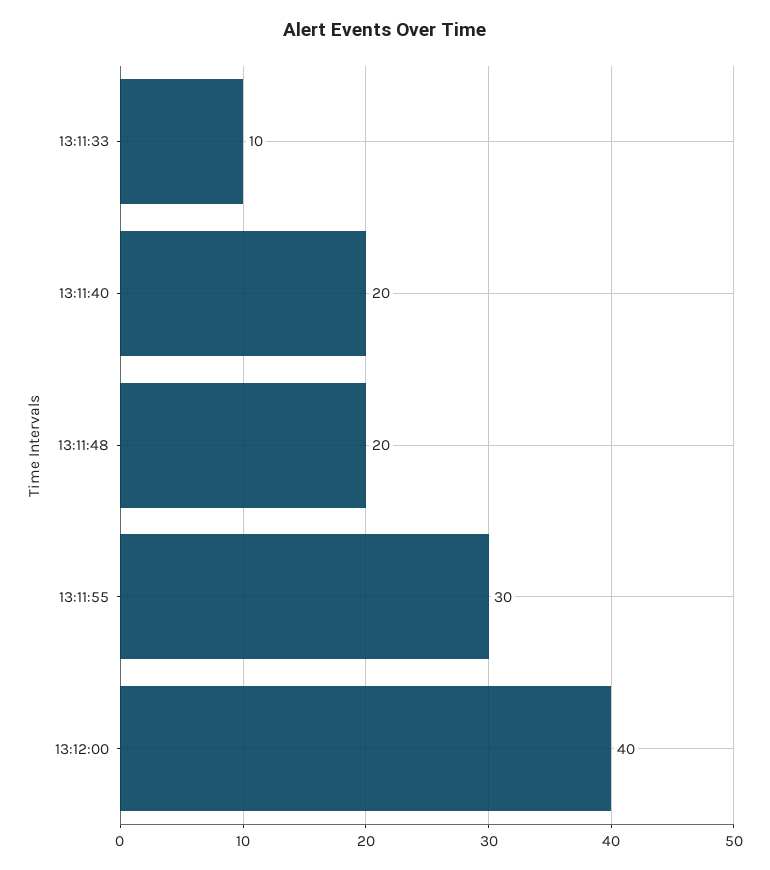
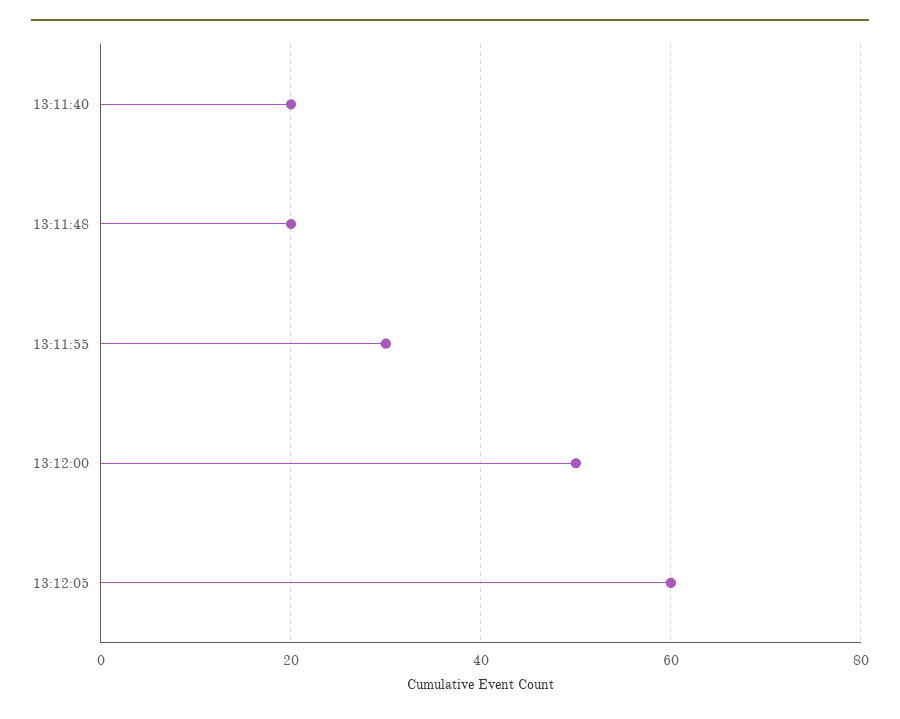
13:11:33: 10 -> none
13:12:00: 40 -> 50
13:12:05: none -> 60

